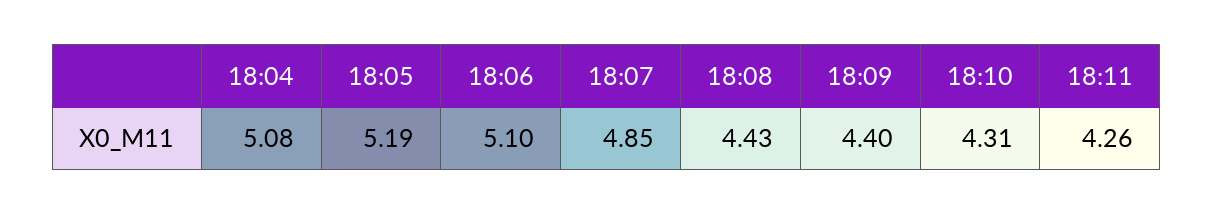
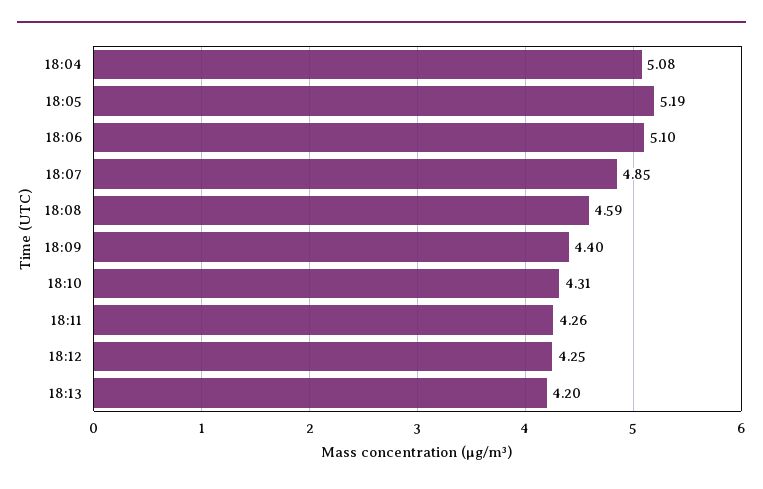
18:08: 4.43 -> 4.59
18:12: none -> 4.25
18:13: none -> 4.2

